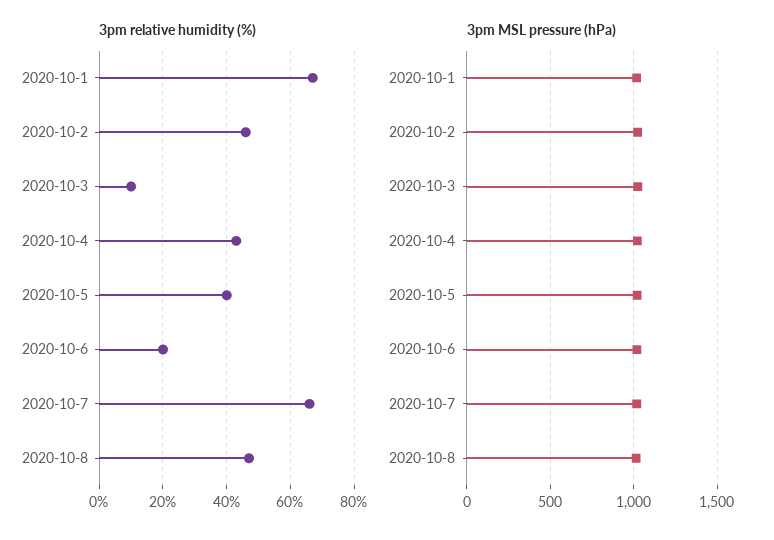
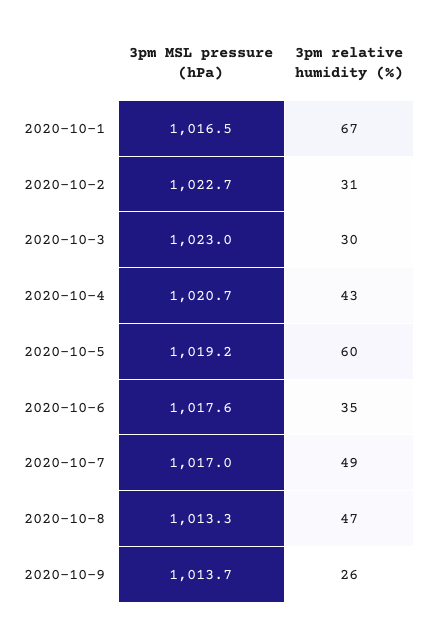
3pm relative humidity (%), 2020-10-2: 45 -> 31
3pm relative humidity (%), 2020-10-3: 10 -> 30
3pm relative humidity (%), 2020-10-5: 40 -> 60
3pm relative humidity (%), 2020-10-6: 20 -> 35
3pm relative humidity (%), 2020-10-7: 65 -> 49
3pm MSL pressure (hPa), 2020-10-9: none -> 1013.7
3pm relative humidity (%), 2020-10-9: none -> 26

